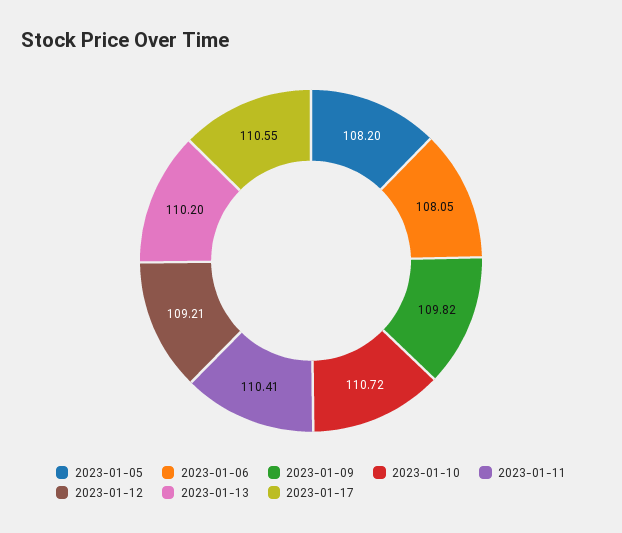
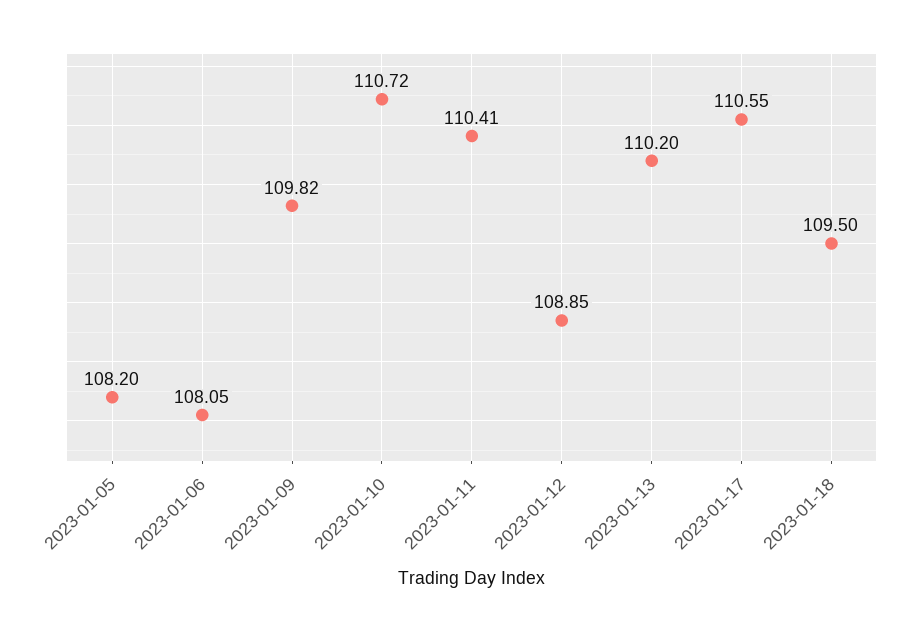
2023-01-12: 109.21 -> 108.85
2023-01-18: none -> 109.5

